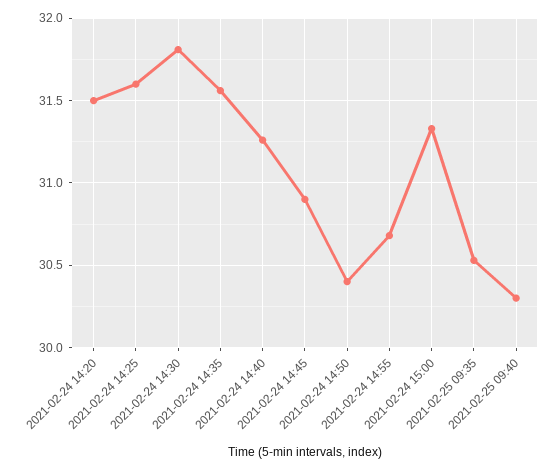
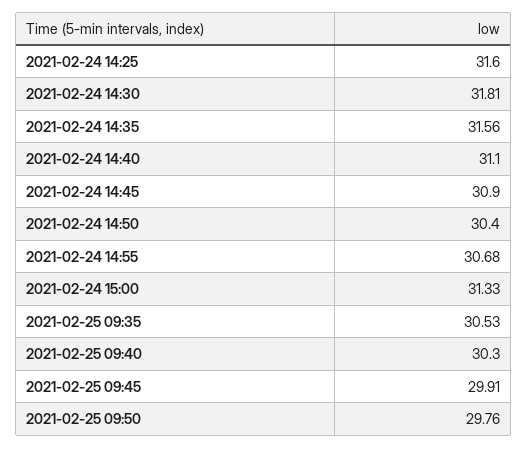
2021-02-24 14:20: 31.5 -> none
2021-02-24 14:40: 31.25 -> 31.1
2021-02-25 09:45: none -> 29.91
2021-02-25 09:50: none -> 29.76

